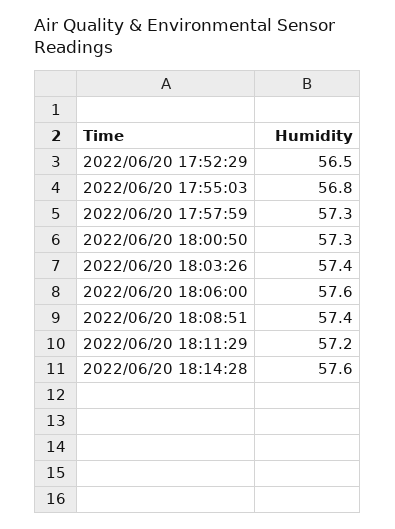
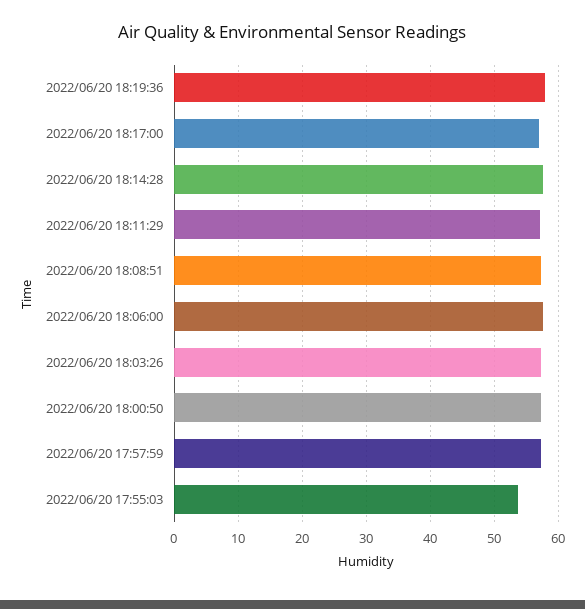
2022/06/20 17:52:29: 56.5 -> none
2022/06/20 17:55:03: 56.8 -> 54
2022/06/20 18:19:36: none -> 58
2022/06/20 18:17:00: none -> 57

